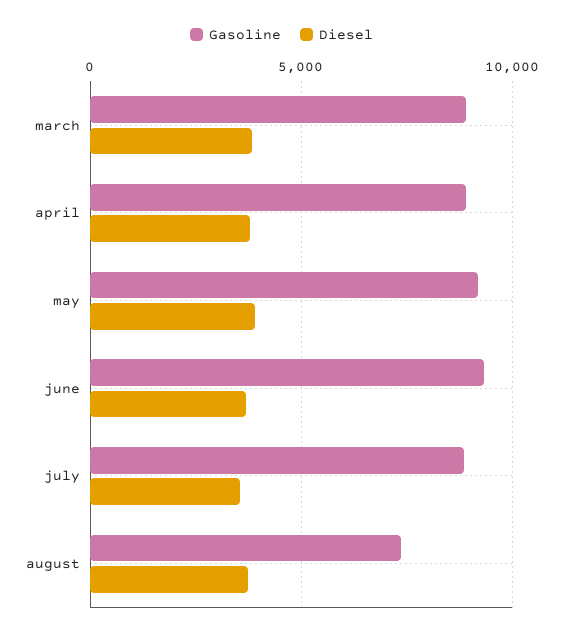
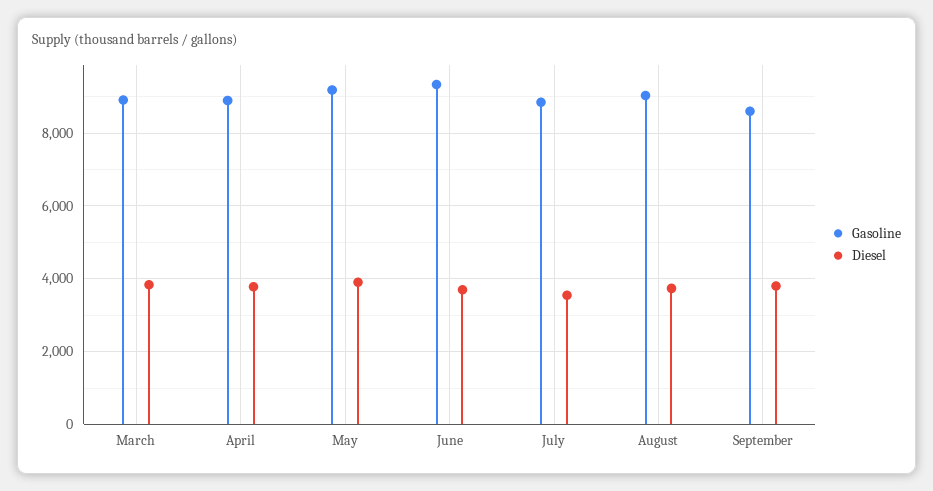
Gasoline, august: 7500 -> 9000
Gasoline, September: none -> 8600
Diesel, September: none -> 3800

